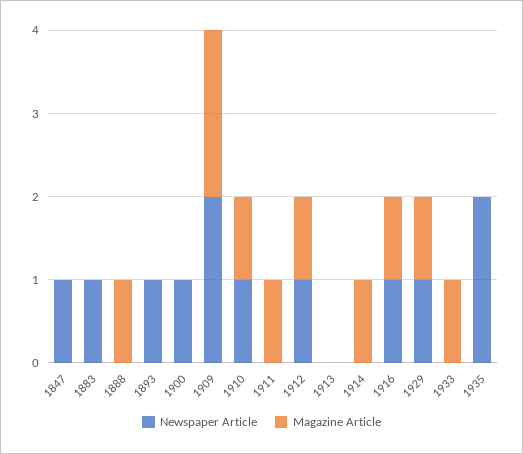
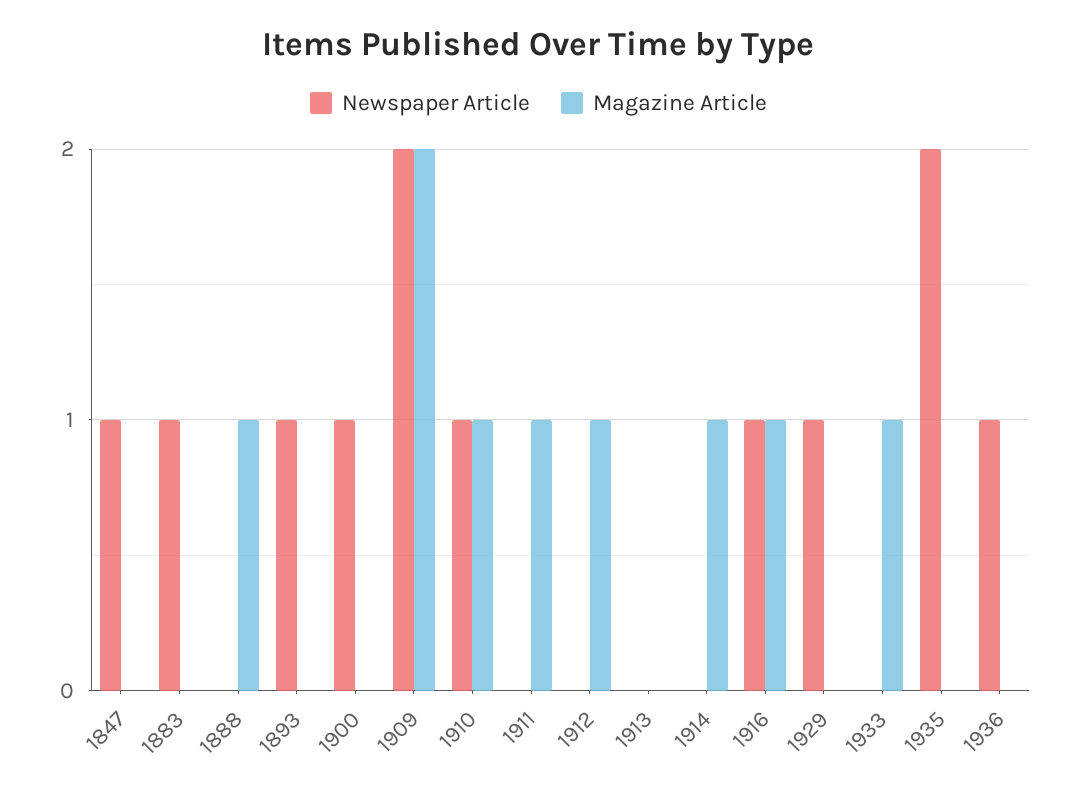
Newspaper Article, 1912: 1 -> 0
Magazine Article, 1929: 1 -> 0
Newspaper Article, 1936: none -> 1
Magazine Article, 1936: none -> 0

